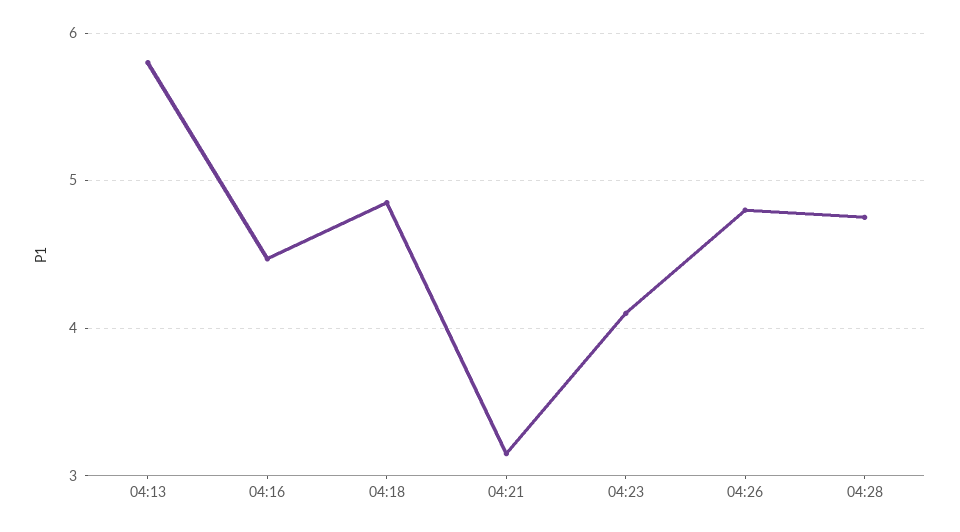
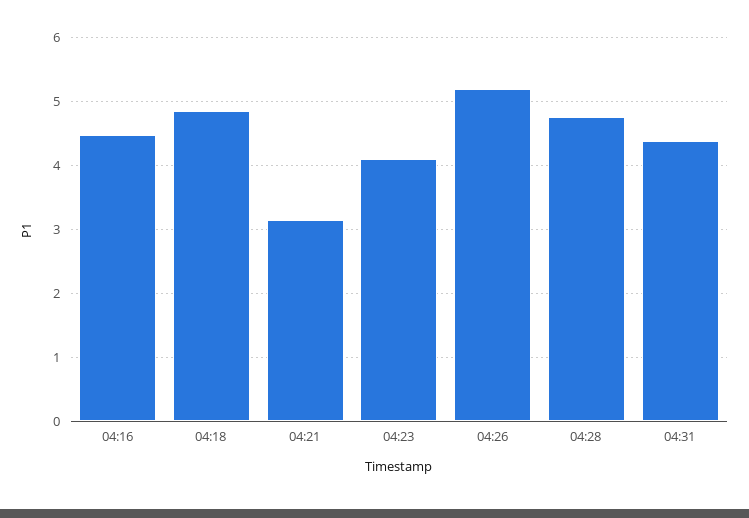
04:13: 5.8 -> none
04:26: 4.8 -> 5.2
04:31: none -> 4.4

